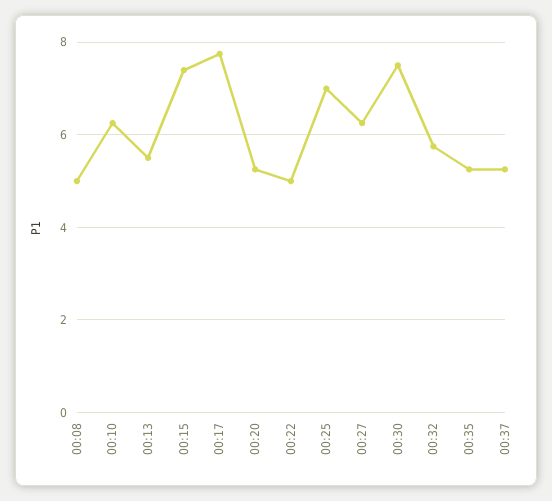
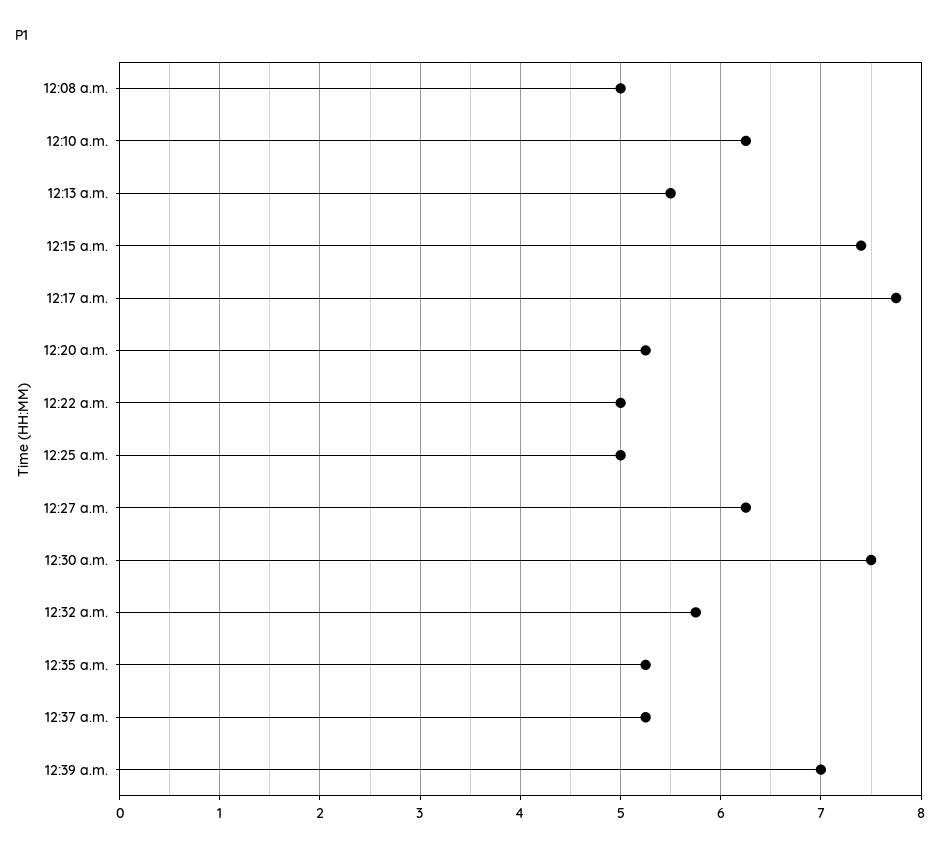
00:25: 7 -> 5
12:39 a.m.: none -> 7

